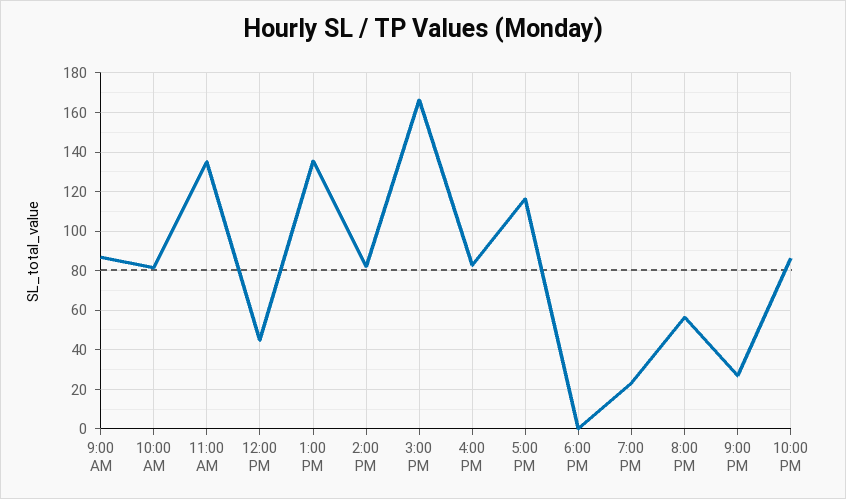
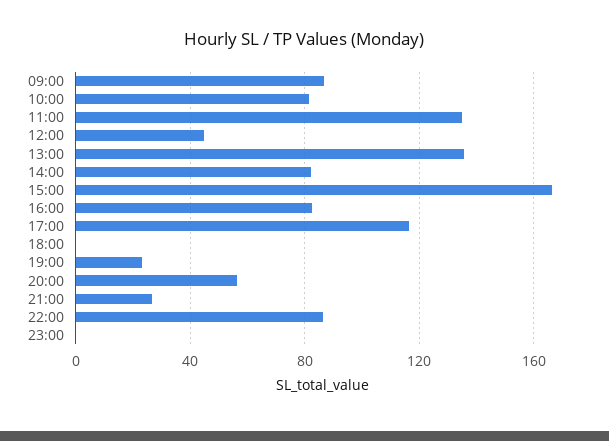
23:00: none -> 0

